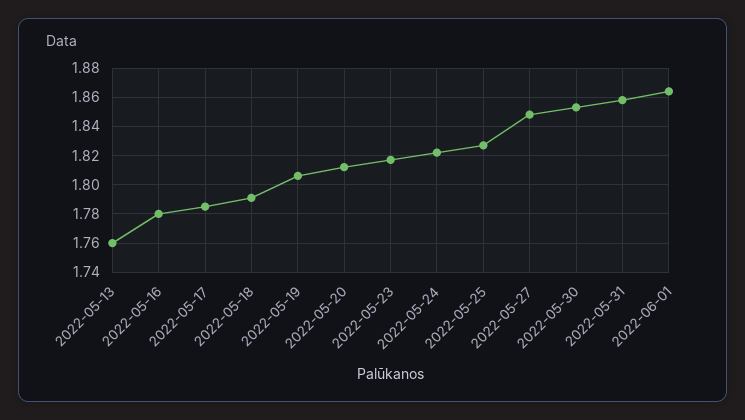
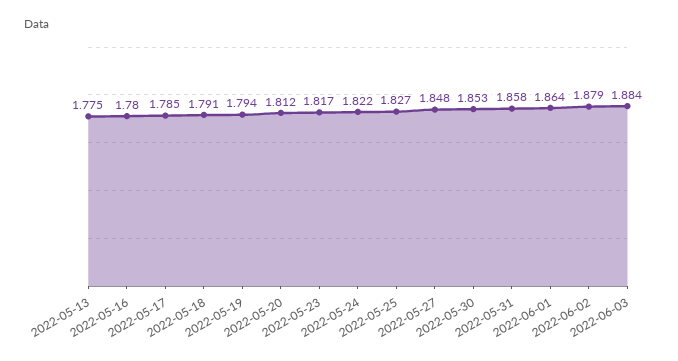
2022-05-13: 1.76 -> 1.775
2022-05-19: 1.805 -> 1.794
2022-06-02: none -> 1.879
2022-06-03: none -> 1.884

